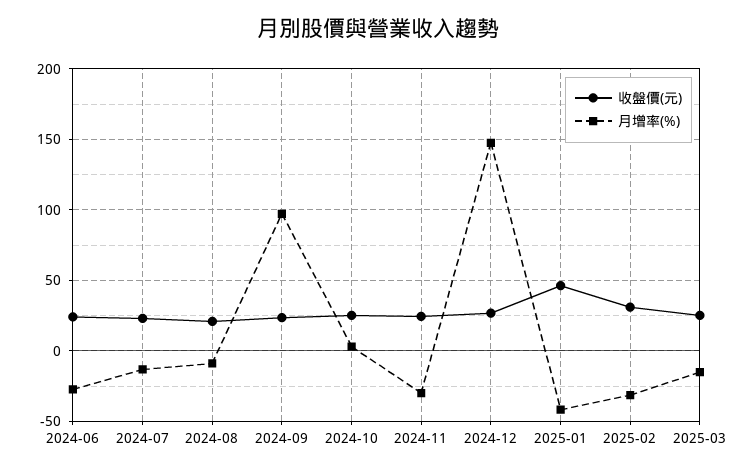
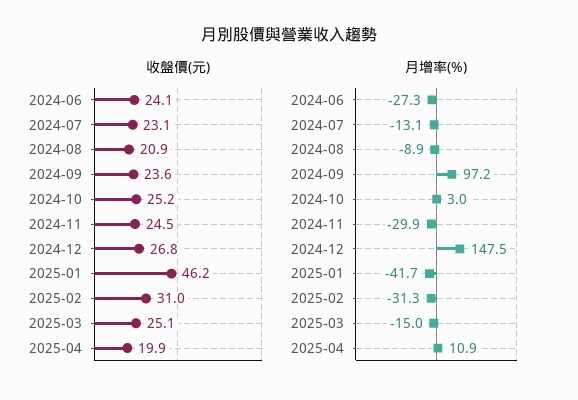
收盤價(元), 2025-04: none -> 19.9
月增率(%), 2025-04: none -> 10.9

